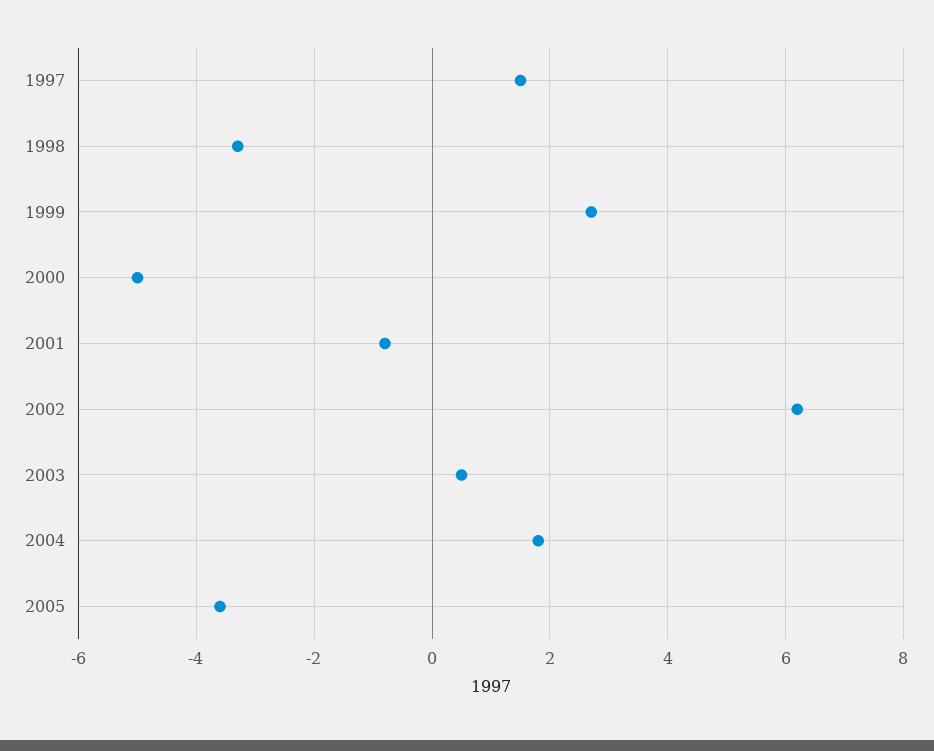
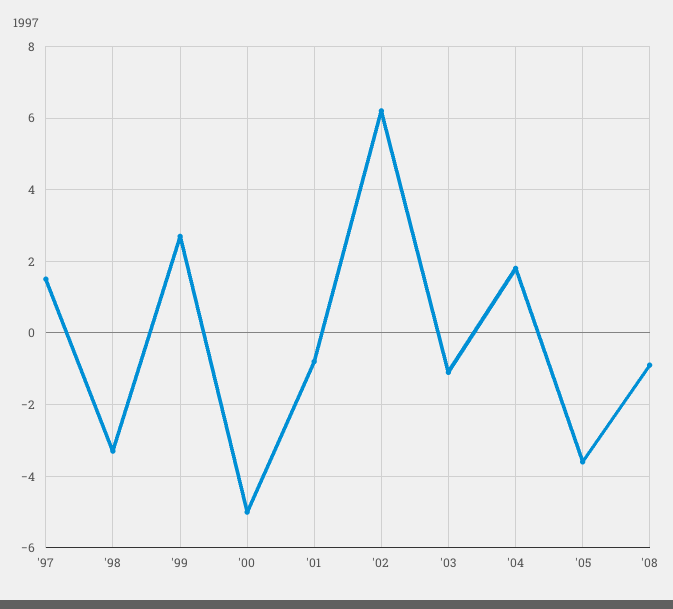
2003: 0.5 -> -1
'08: none -> -1

